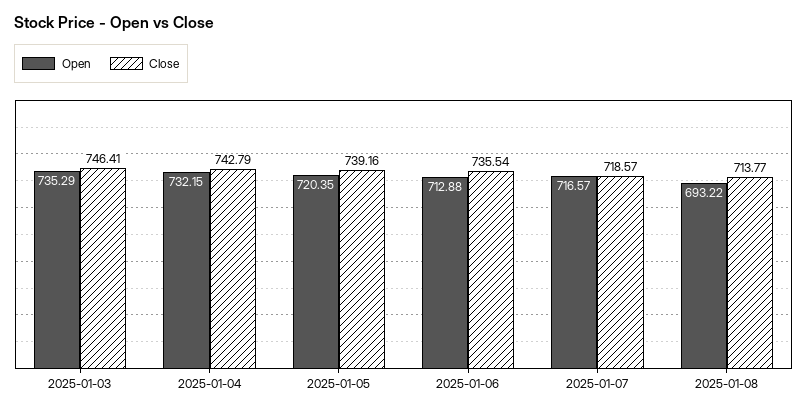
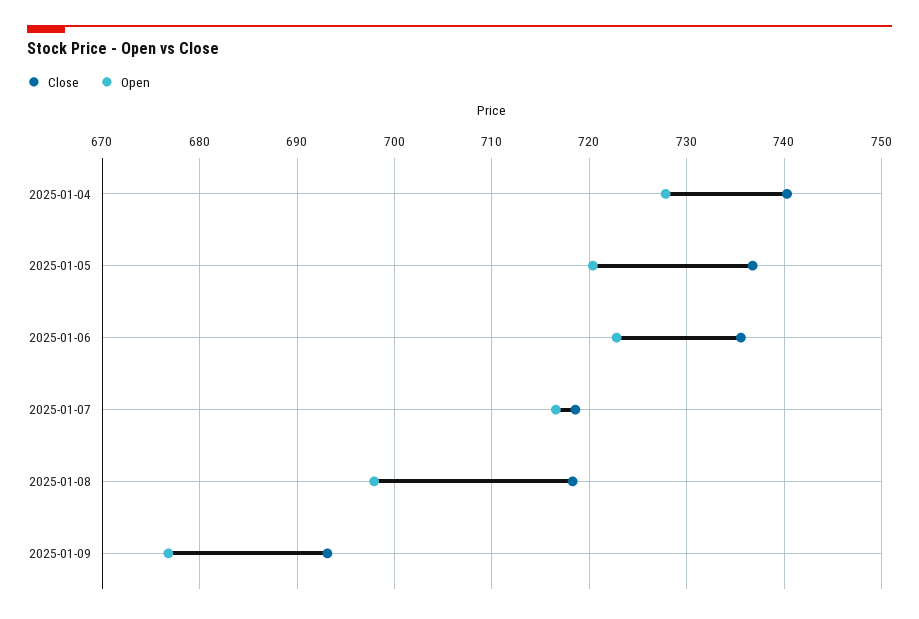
Open, 2025-01-03: 735.29 -> none
Close, 2025-01-03: 746.41 -> none
Open, 2025-01-04: 732.15 -> 728
Close, 2025-01-04: 742.79 -> 740
Close, 2025-01-05: 739.16 -> 737
Open, 2025-01-06: 712.88 -> 723
Open, 2025-01-08: 693.22 -> 698
Close, 2025-01-08: 713.77 -> 718
Close, 2025-01-09: none -> 693
Open, 2025-01-09: none -> 677

